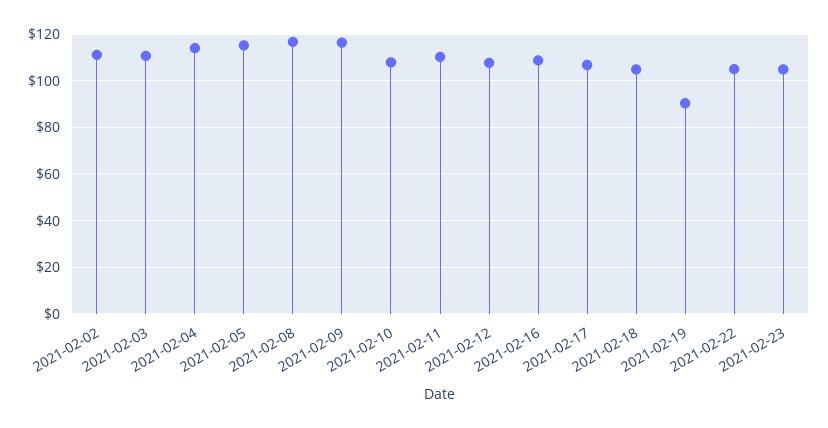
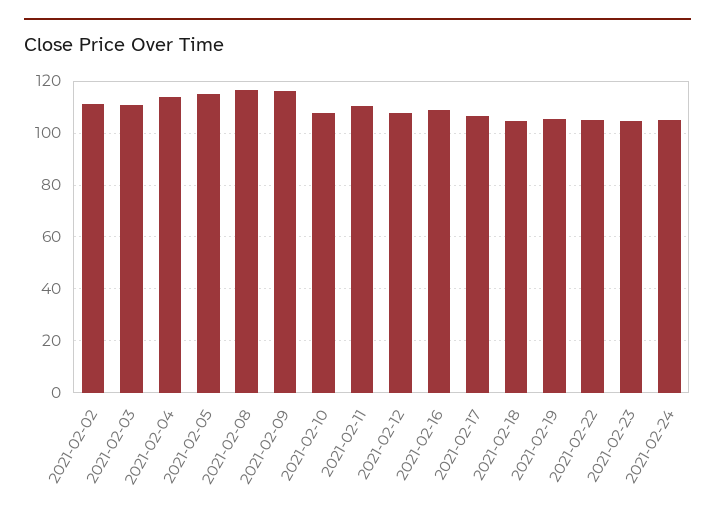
2021-02-19: 90 -> 105
2021-02-24: none -> 105

